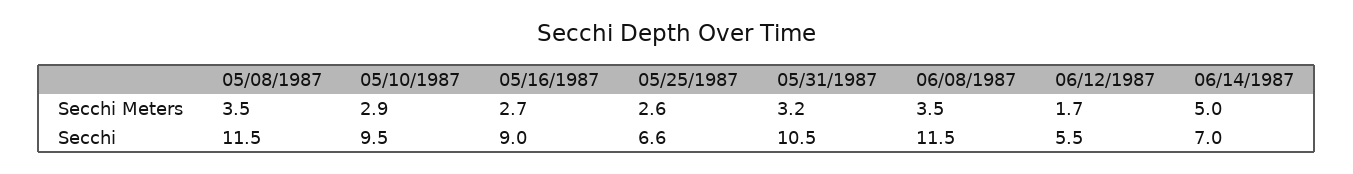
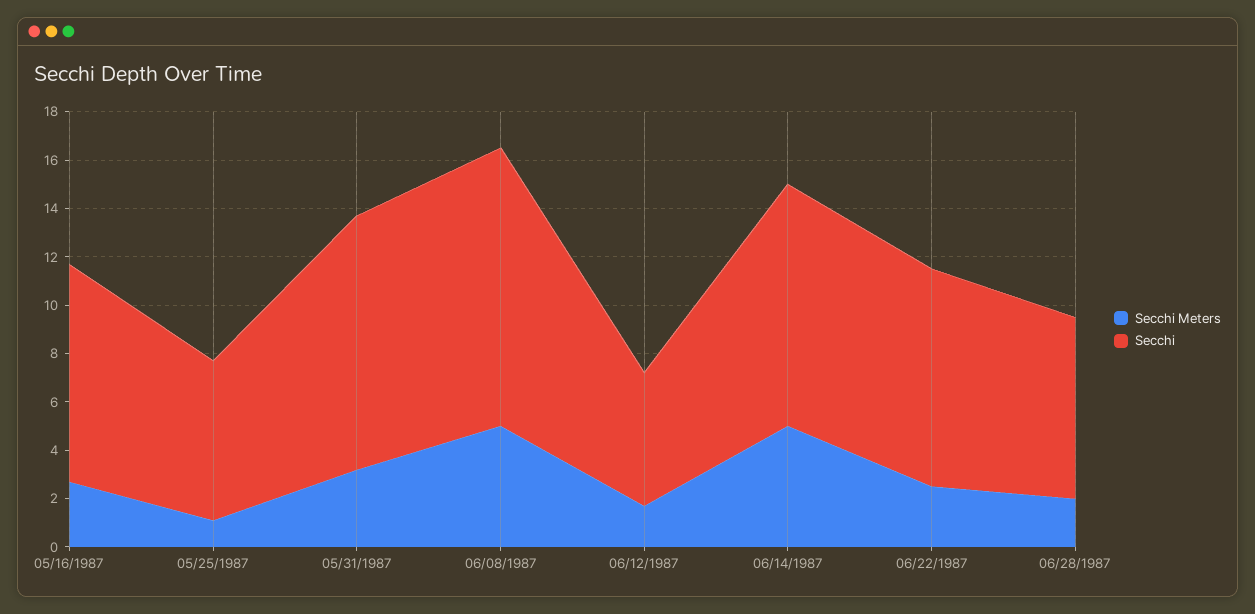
Secchi Meters, 05/08/1987: 3.5 -> none
Secchi Meters, 05/10/1987: 2.9 -> none
Secchi Meters, 05/25/1987: 2.6 -> 1
Secchi Meters, 06/08/1987: 3.5 -> 5
Secchi, 05/08/1987: 11.5 -> none
Secchi, 05/10/1987: 9.5 -> none
Secchi, 06/14/1987: 7 -> 10
Secchi Meters, 06/22/1987: none -> 2.5
Secchi, 06/22/1987: none -> 9
Secchi Meters, 06/28/1987: none -> 2
Secchi, 06/28/1987: none -> 7.5

